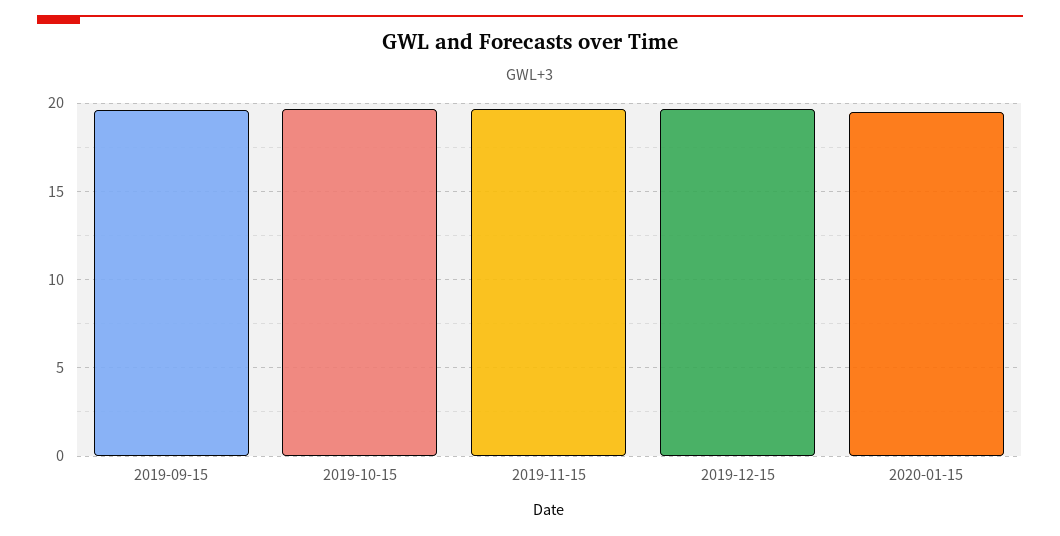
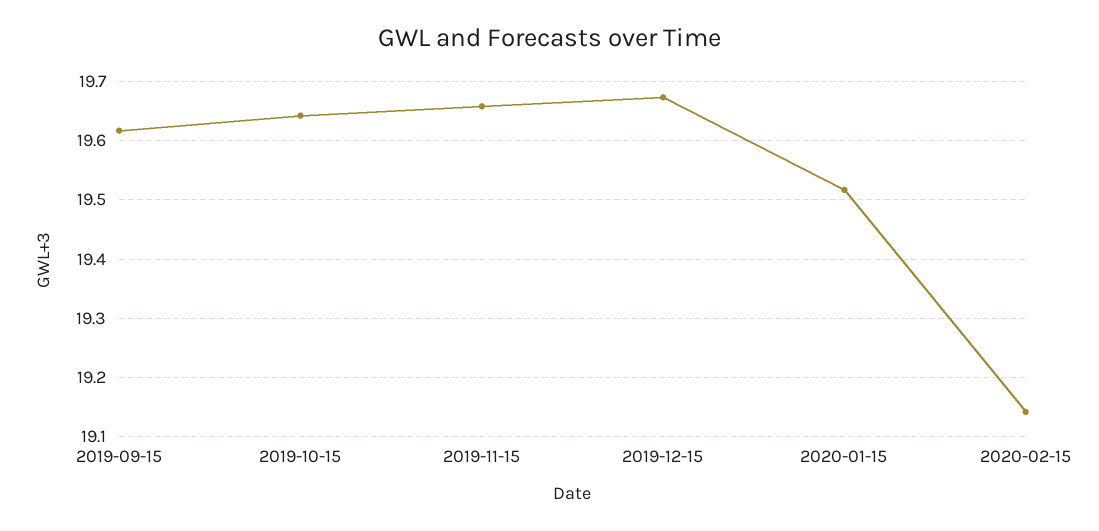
2020-02-15: none -> 19.14

